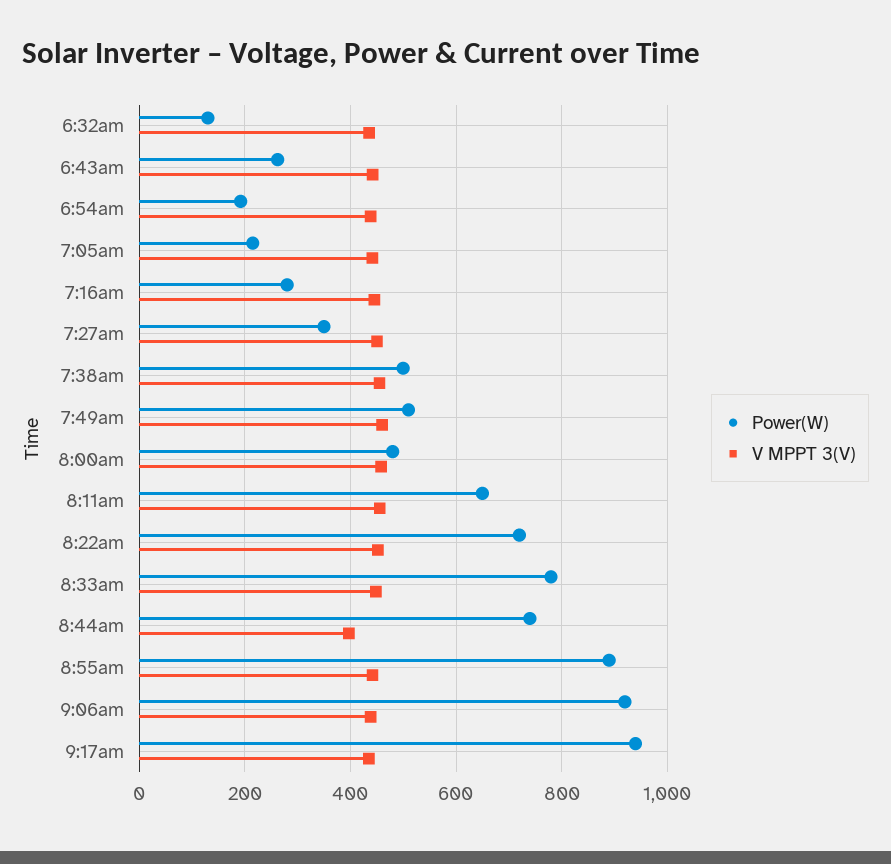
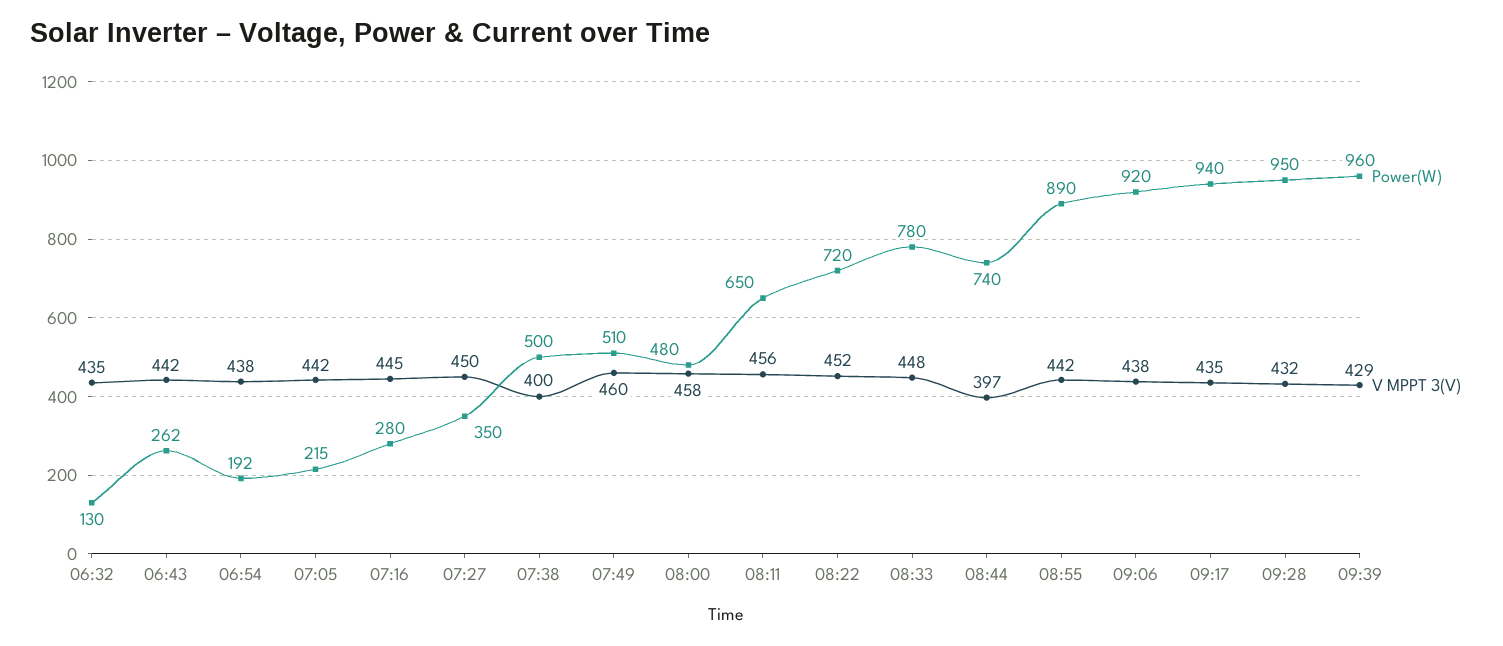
V MPPT 3(V), 7:38am: 460 -> 400
Power(W), 09:28: none -> 950
V MPPT 3(V), 09:28: none -> 432
Power(W), 09:39: none -> 960
V MPPT 3(V), 09:39: none -> 429

